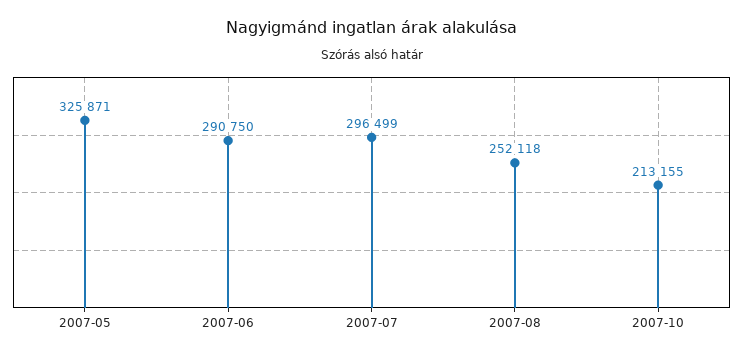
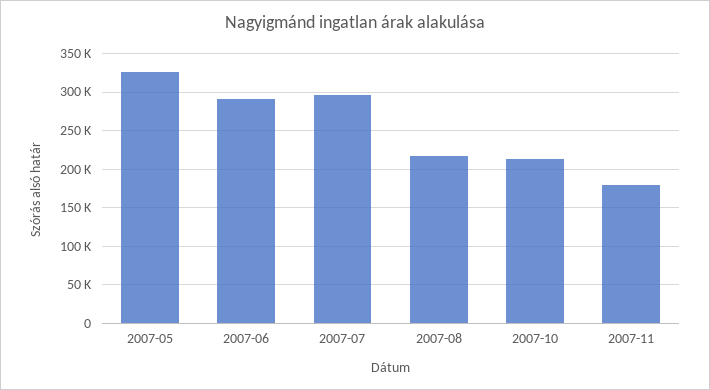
2007-08: 252118 -> 220000
2007-11: none -> 180000

